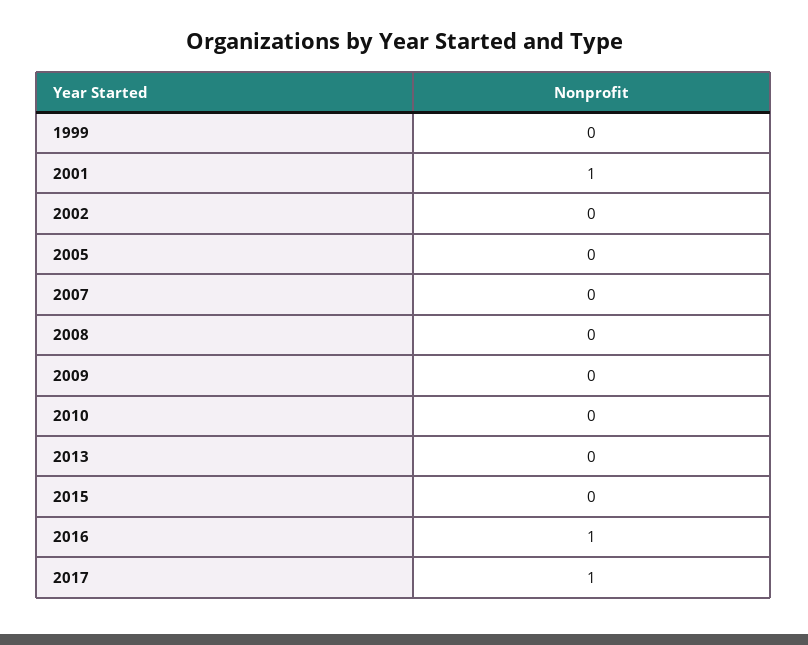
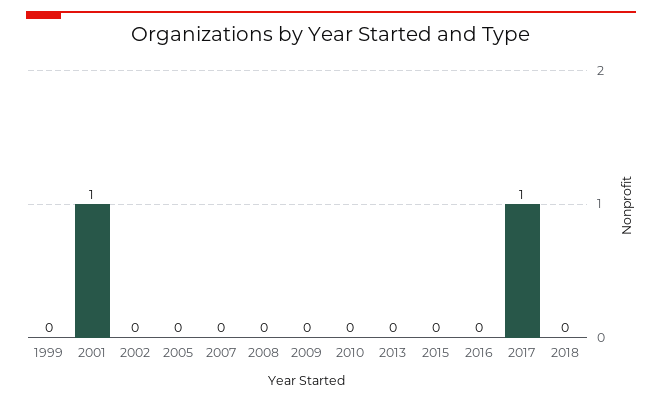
2016: 1 -> 0
2018: none -> 0

